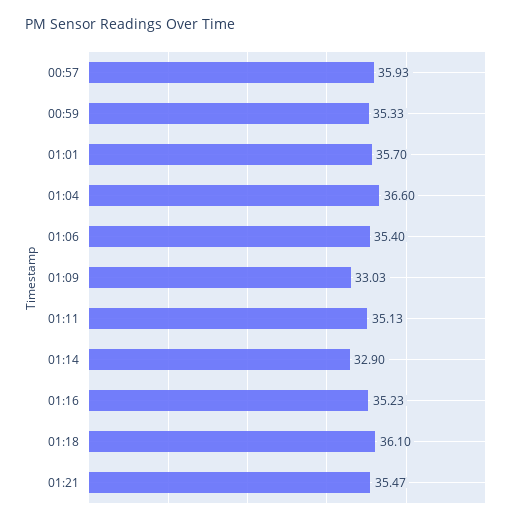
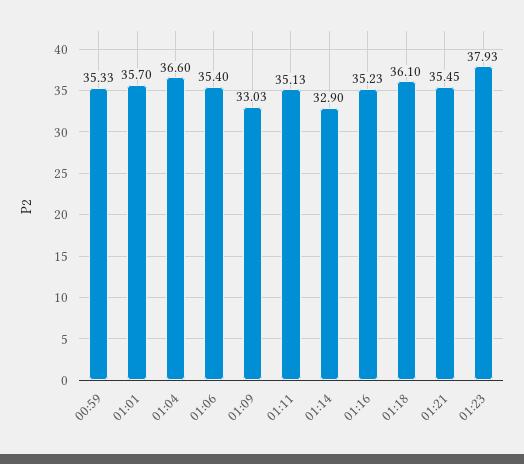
00:57: 35.93 -> none
01:21: 35.47 -> 35.45
01:23: none -> 37.93

